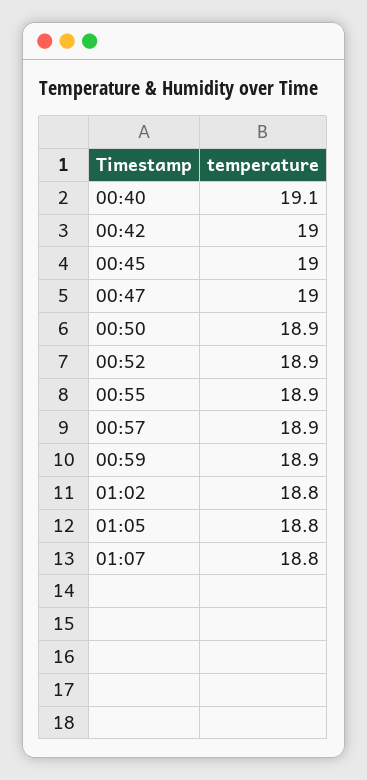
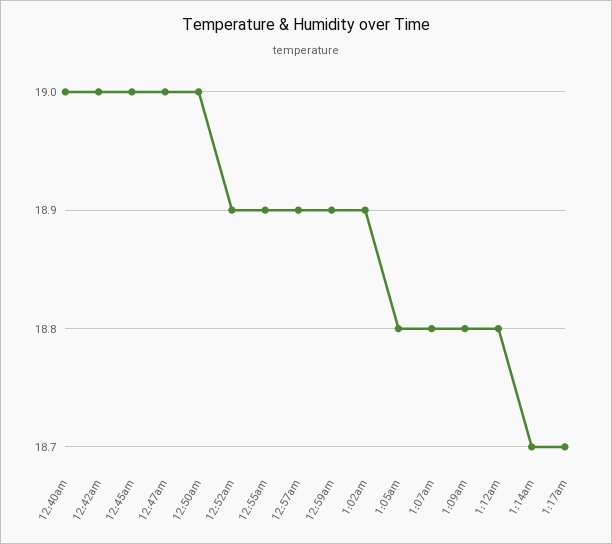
00:40: 19.1 -> 19
00:50: 18.9 -> 19
01:02: 18.8 -> 18.9
1:09am: none -> 18.8
1:12am: none -> 18.8
1:14am: none -> 18.7
1:17am: none -> 18.7

